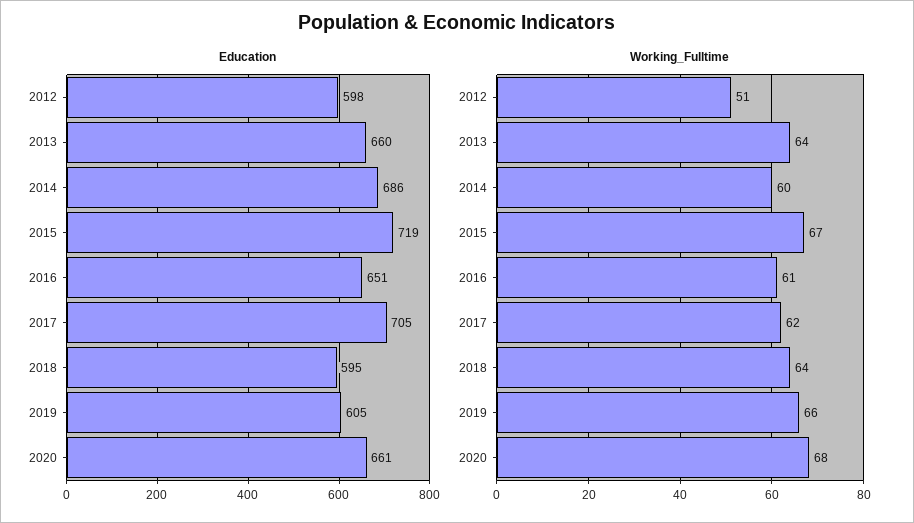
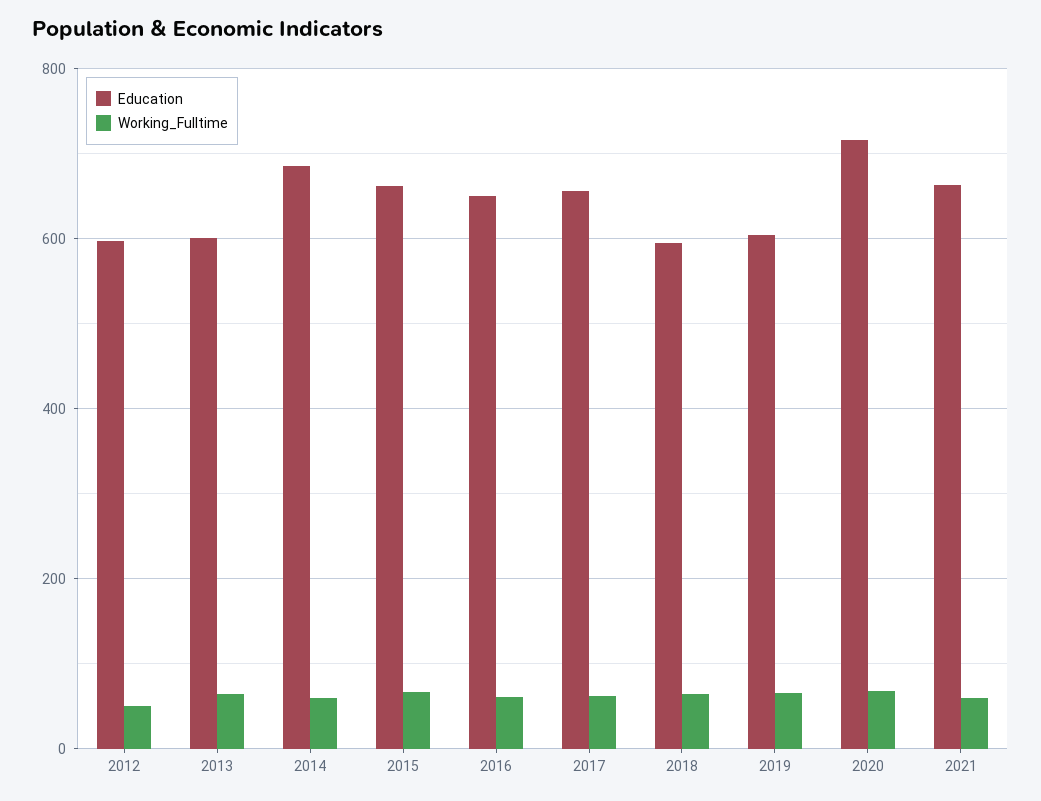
Education, 2013: 660 -> 600
Education, 2015: 719 -> 660
Education, 2017: 705 -> 660
Education, 2020: 661 -> 720
Education, 2021: none -> 660
Working_Fulltime, 2021: none -> 60

